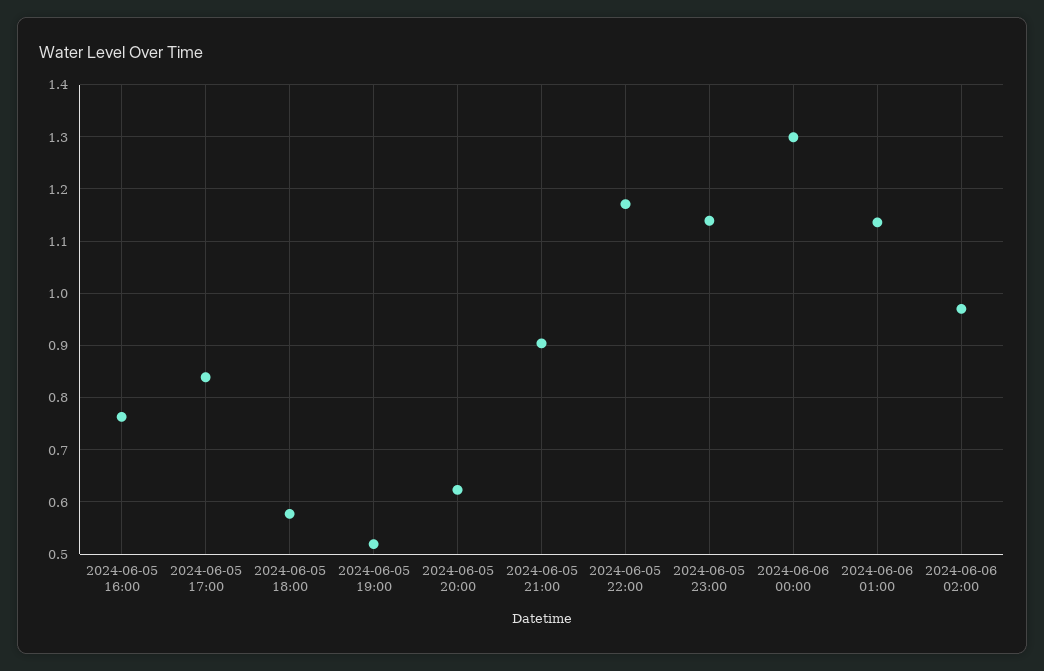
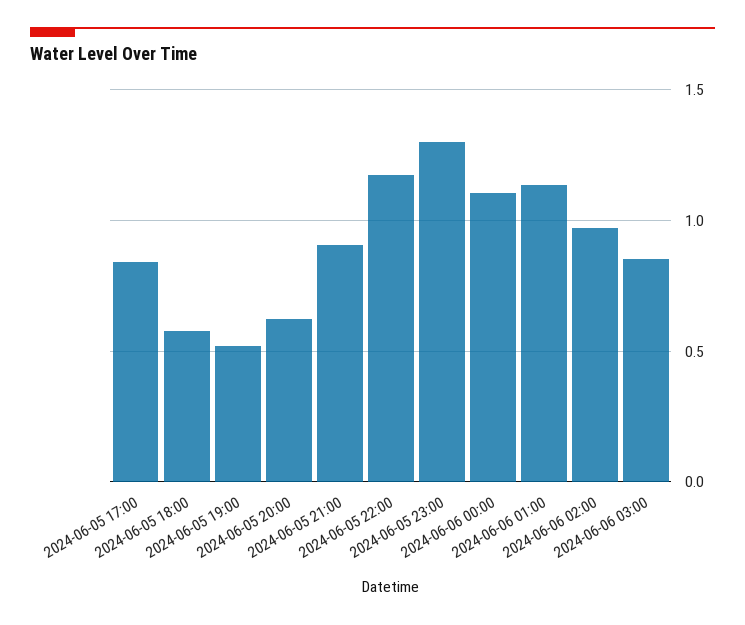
2024-06-05 16:00: 0.76 -> none
2024-06-05 23:00: 1.14 -> 1.3
2024-06-06 00:00: 1.3 -> 1.1
2024-06-06 03:00: none -> 0.85

